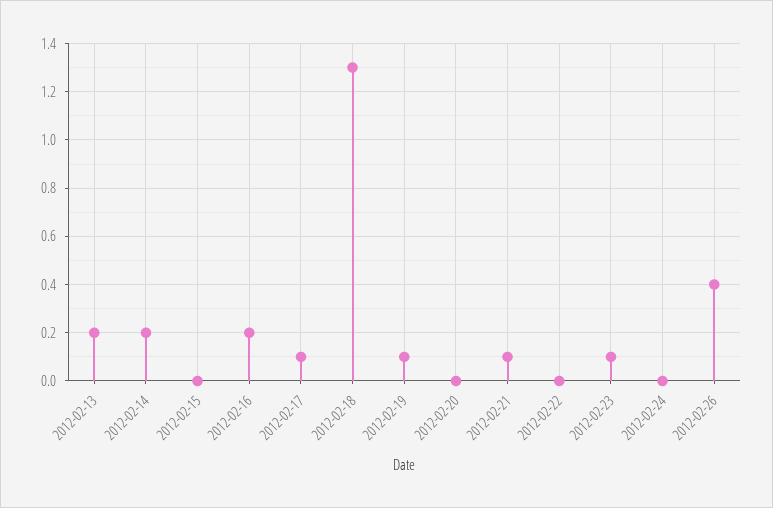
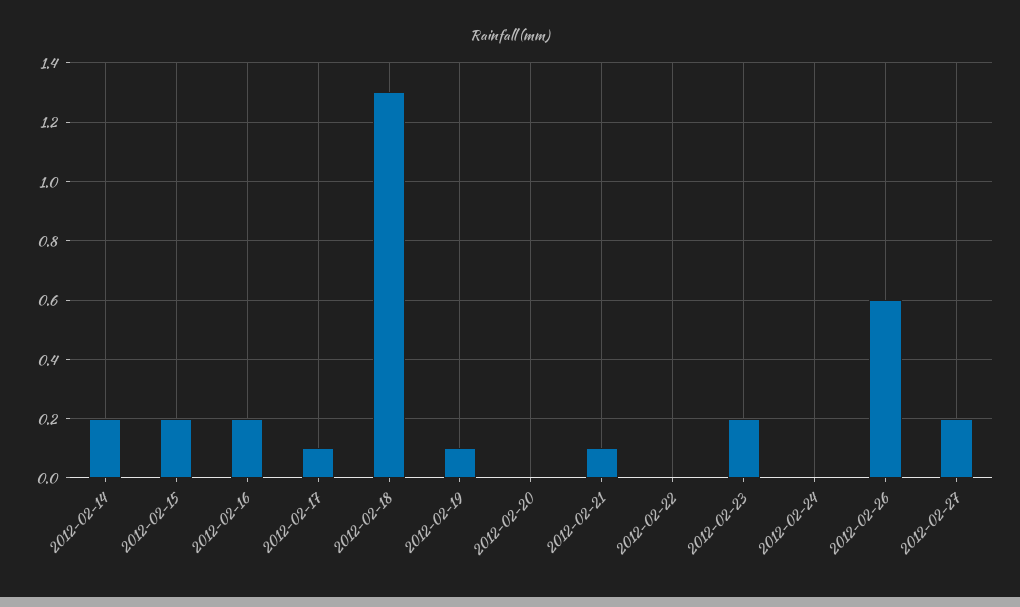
2012-02-13: 0.2 -> none
2012-02-15: 0 -> 0.2
2012-02-23: 0.1 -> 0.2
2012-02-26: 0.4 -> 0.6
2012-02-27: none -> 0.2

